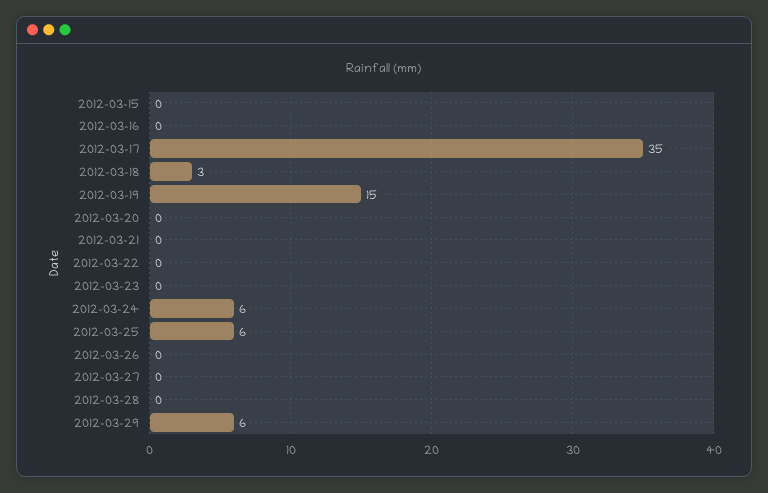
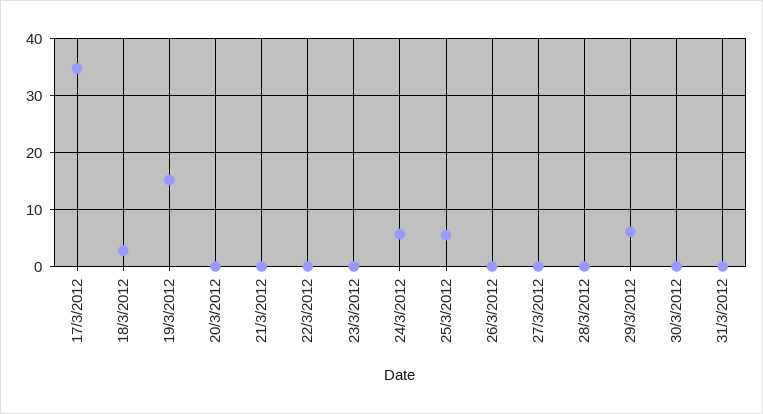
2012-03-15: 0 -> none
2012-03-16: 0 -> none
30/3/2012: none -> 0
31/3/2012: none -> 0

